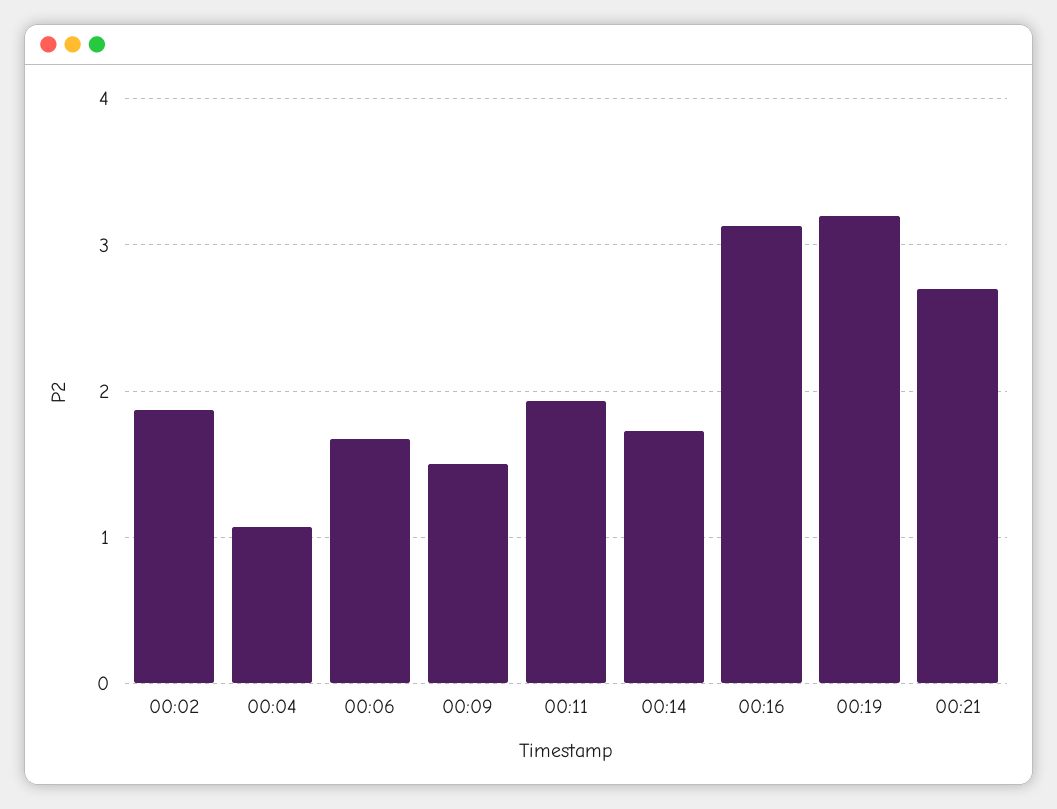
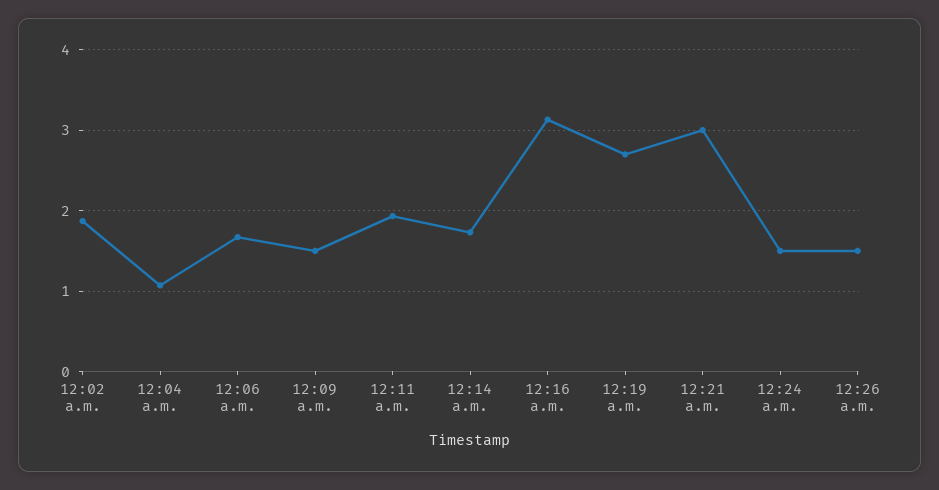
00:19: 3.2 -> 2.7
00:21: 2.7 -> 3
12:24 a.m.: none -> 1.5
12:26 a.m.: none -> 1.5

